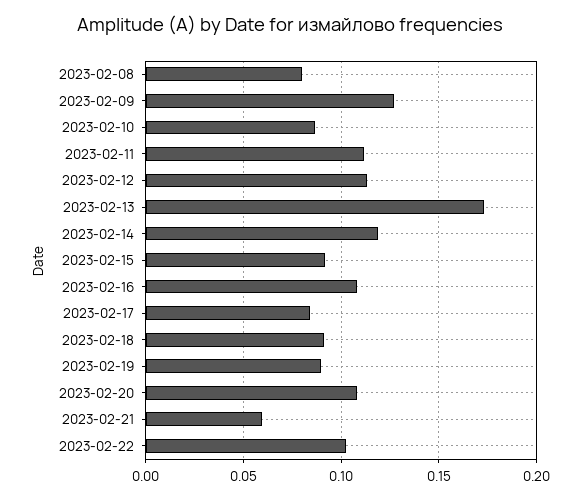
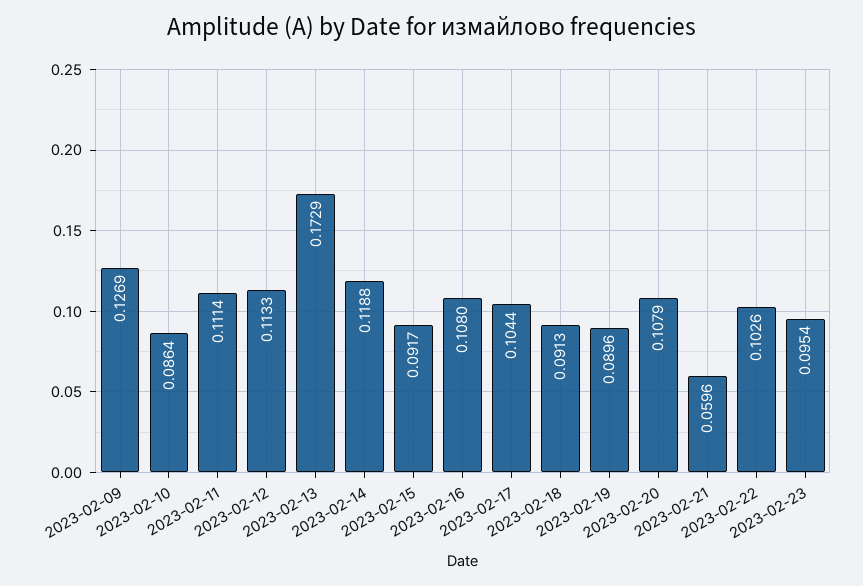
2023-02-08: 0.08 -> none
2023-02-17: 0.085 -> 0.1044
2023-02-23: none -> 0.0954

